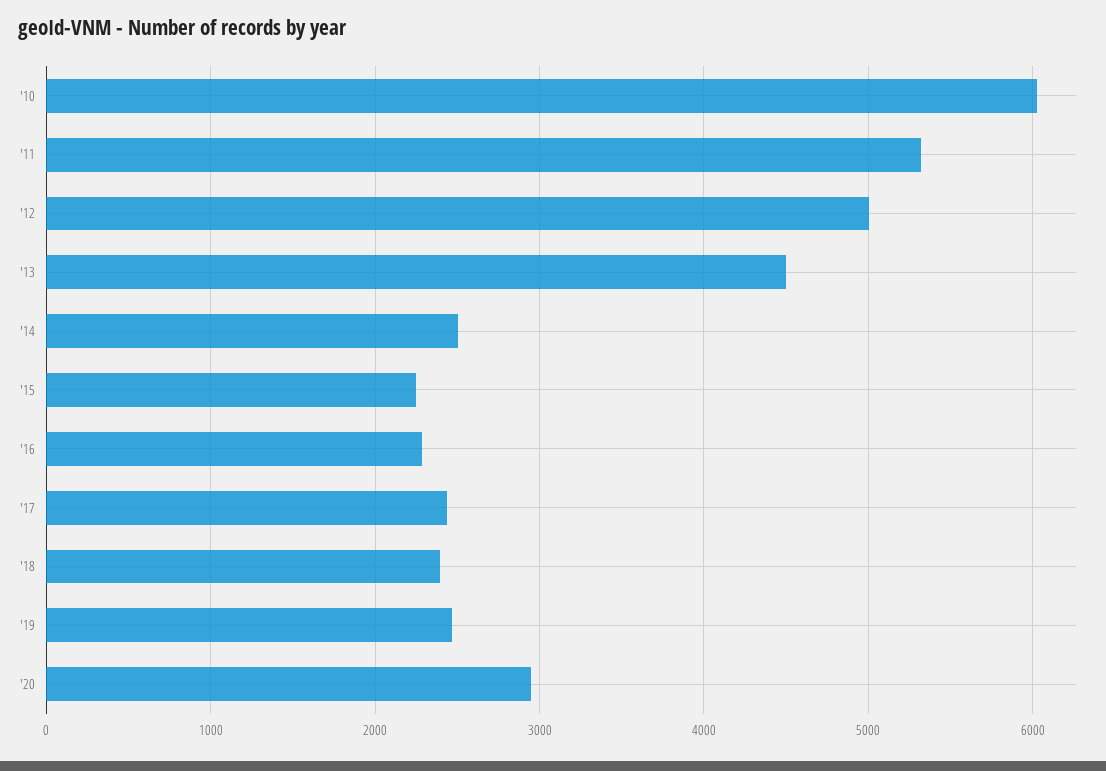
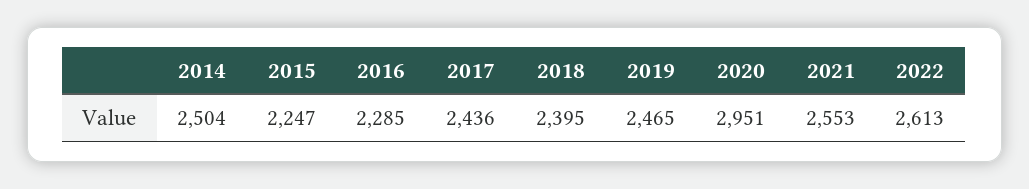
'10: 6000 -> none
'11: 5300 -> none
'12: 5000 -> none
'13: 4500 -> none
2021: none -> 2553
2022: none -> 2613

